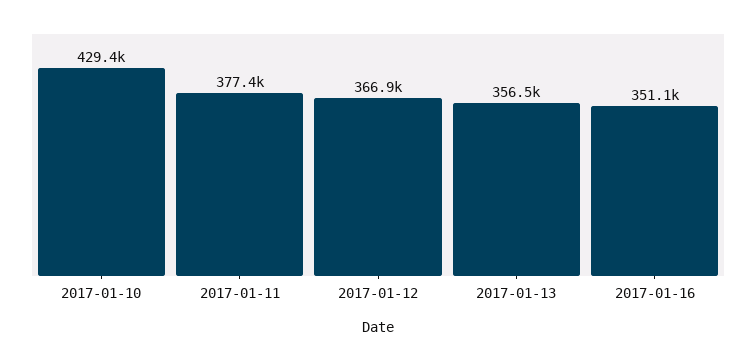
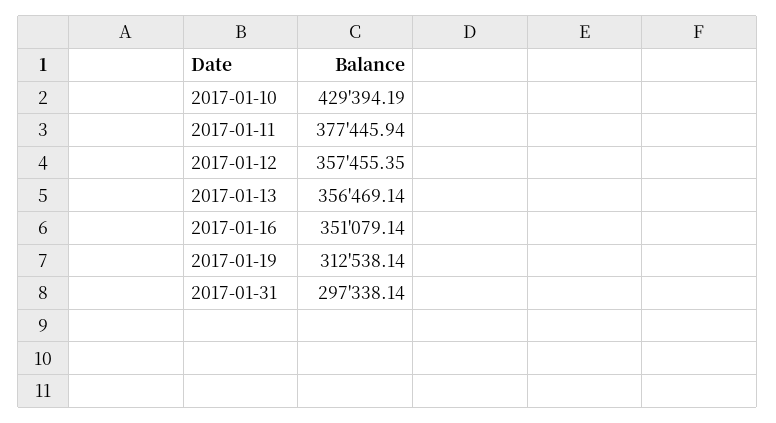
2017-01-12: 366900 -> 357455.35
2017-01-19: none -> 312538.14
2017-01-31: none -> 297338.14

